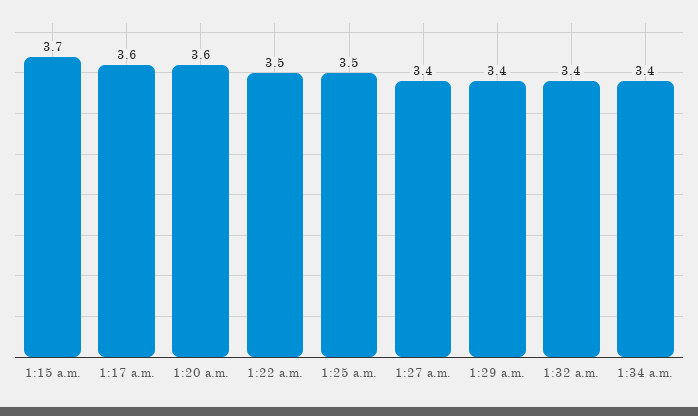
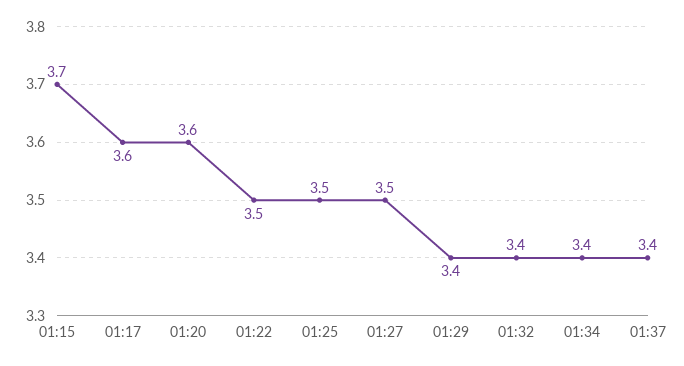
1:27 a.m.: 3.4 -> 3.5
01:37: none -> 3.4

